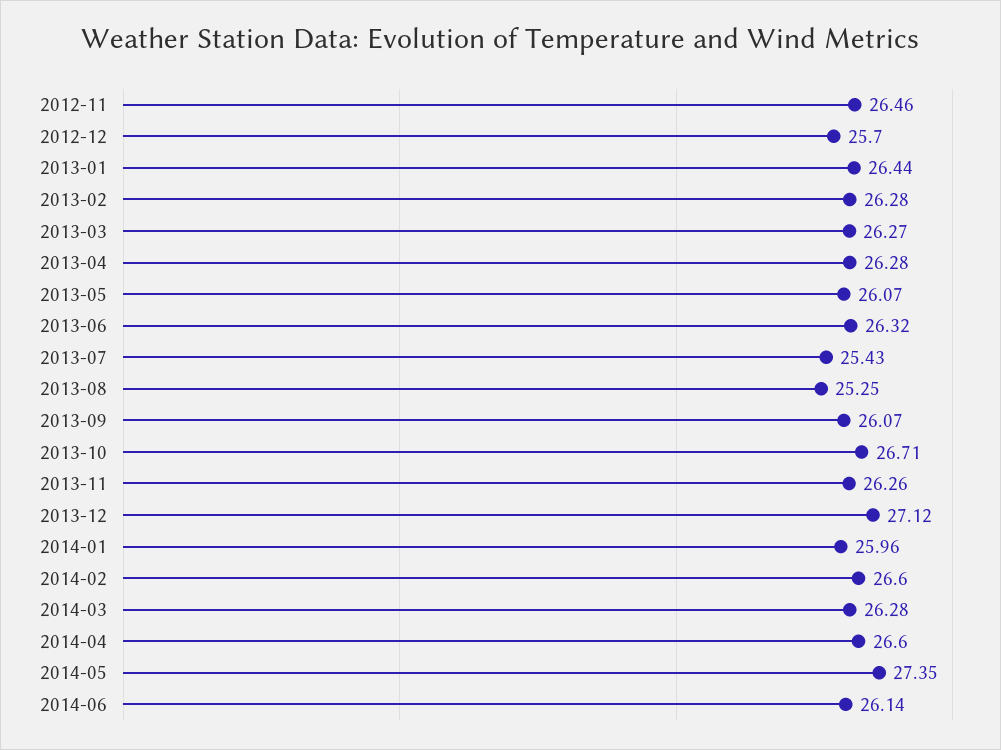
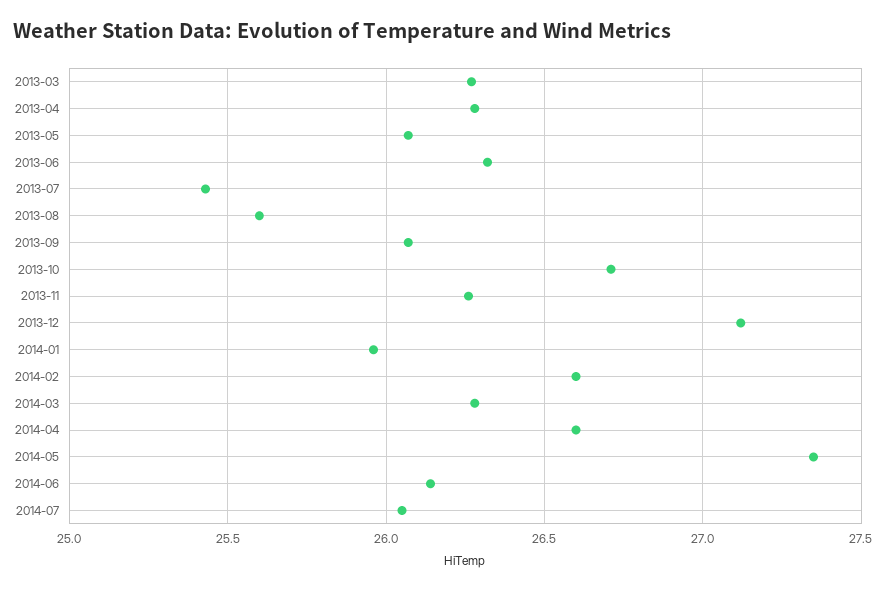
2012-11: 26.46 -> none
2012-12: 25.7 -> none
2013-01: 26.44 -> none
2013-02: 26.28 -> none
2013-08: 25.25 -> 25.6
2014-07: none -> 26.05

